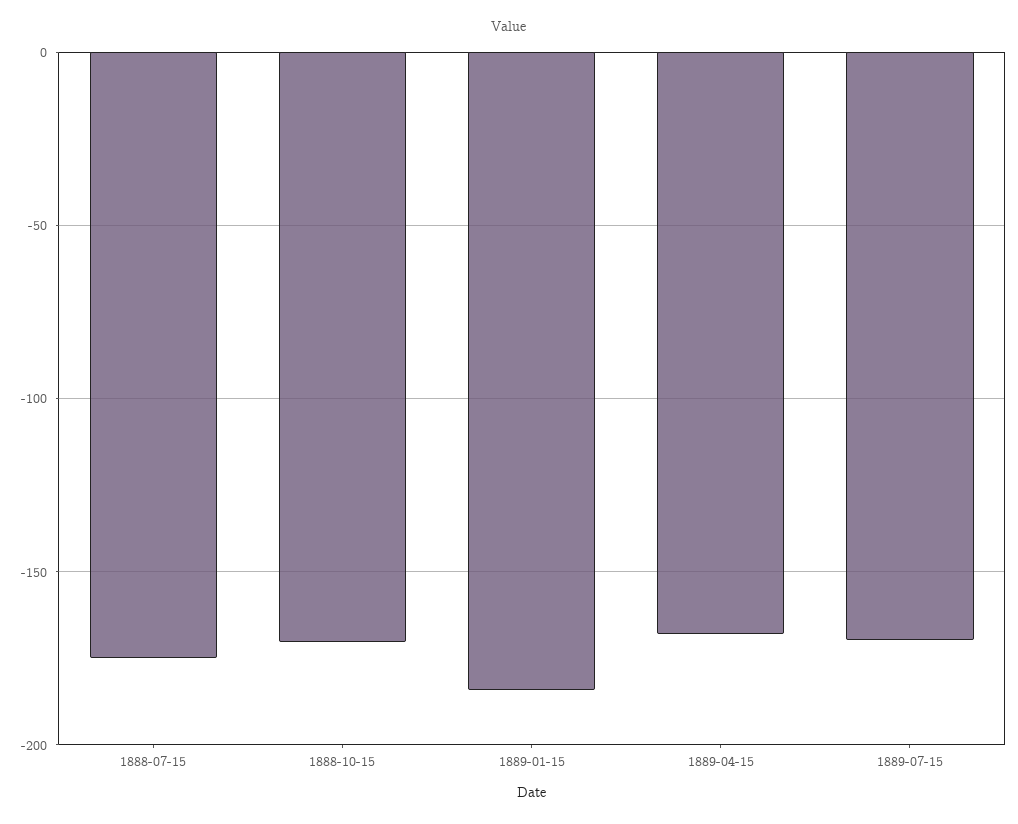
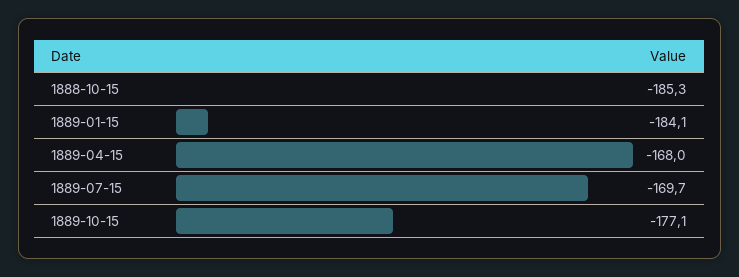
1888-07-15: -175 -> none
1888-10-15: -170 -> -185.3
1889-10-15: none -> -177.1

